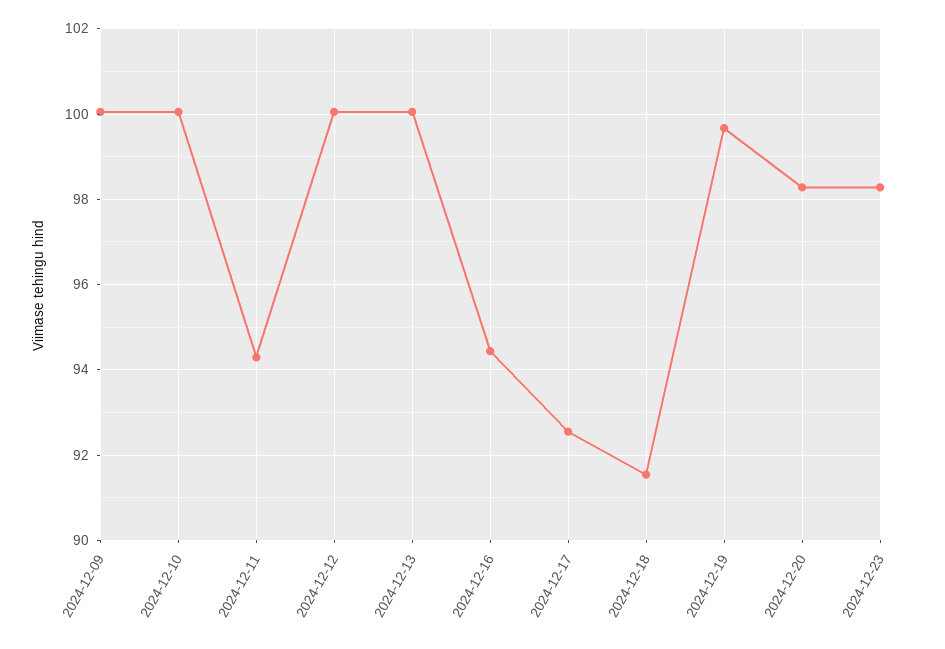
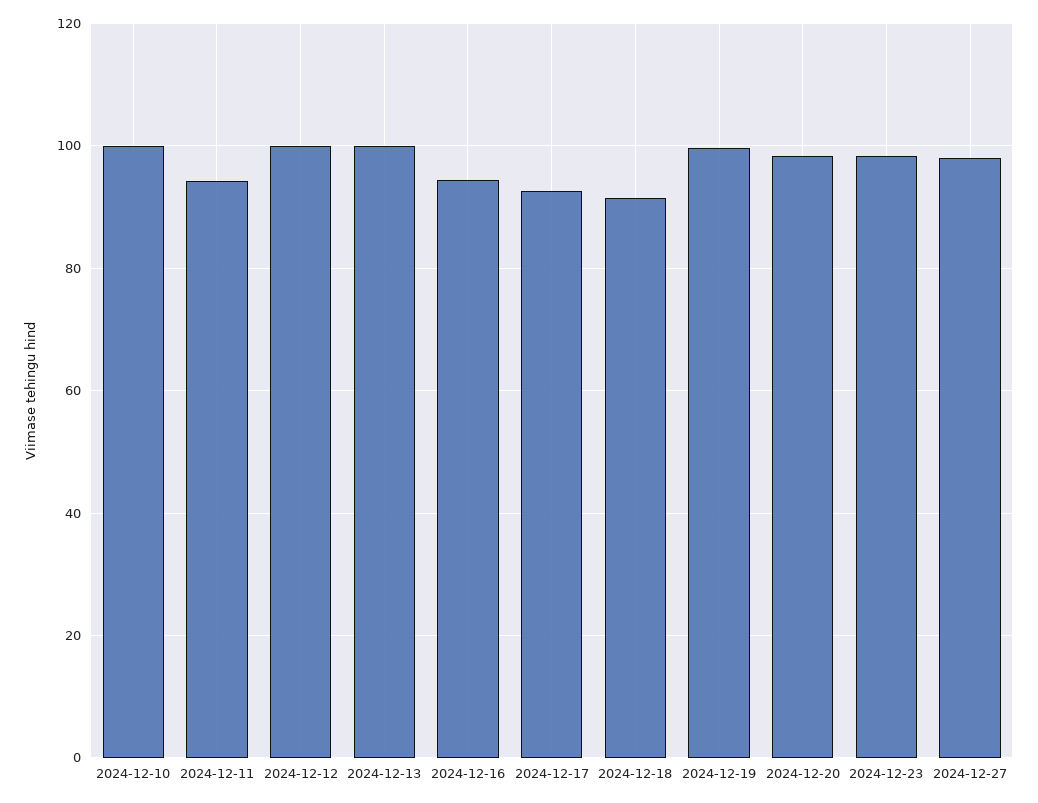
2024-12-09: 100 -> none
2024-12-27: none -> 98

